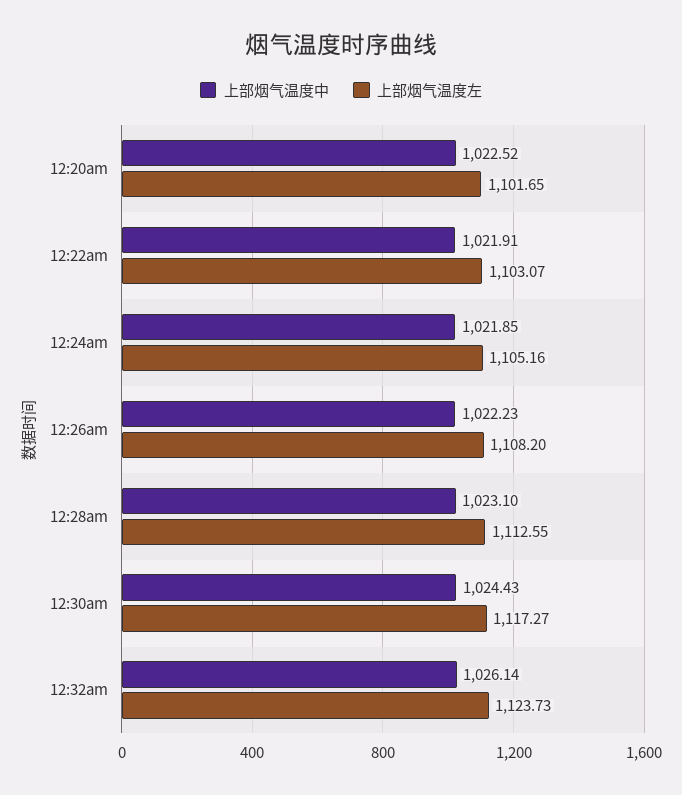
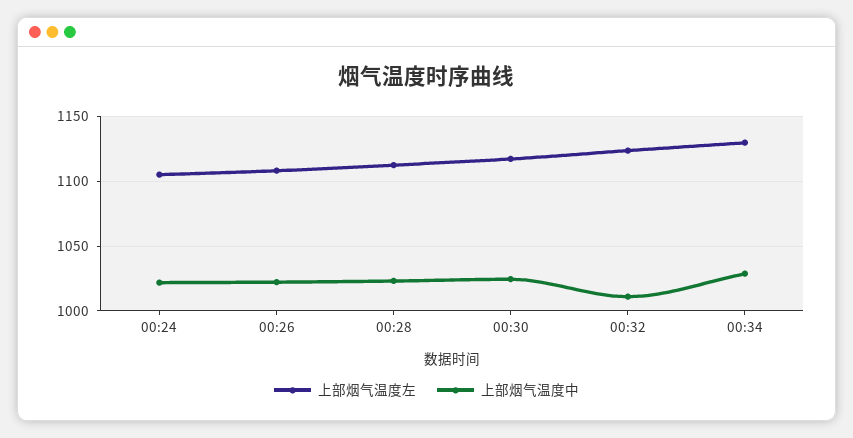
上部烟气温度中, 12:20am: 1022.52 -> none
上部烟气温度左, 12:20am: 1101.65 -> none
上部烟气温度中, 12:22am: 1021.91 -> none
上部烟气温度左, 12:22am: 1103.07 -> none
上部烟气温度中, 12:32am: 1026.14 -> 1010
上部烟气温度左, 00:34: none -> 1130
上部烟气温度中, 00:34: none -> 1030

